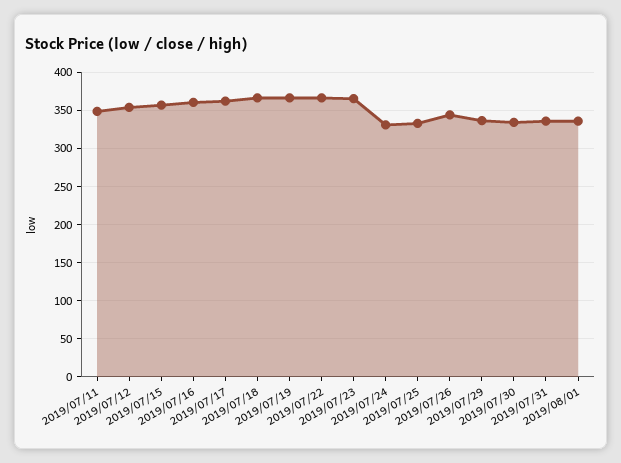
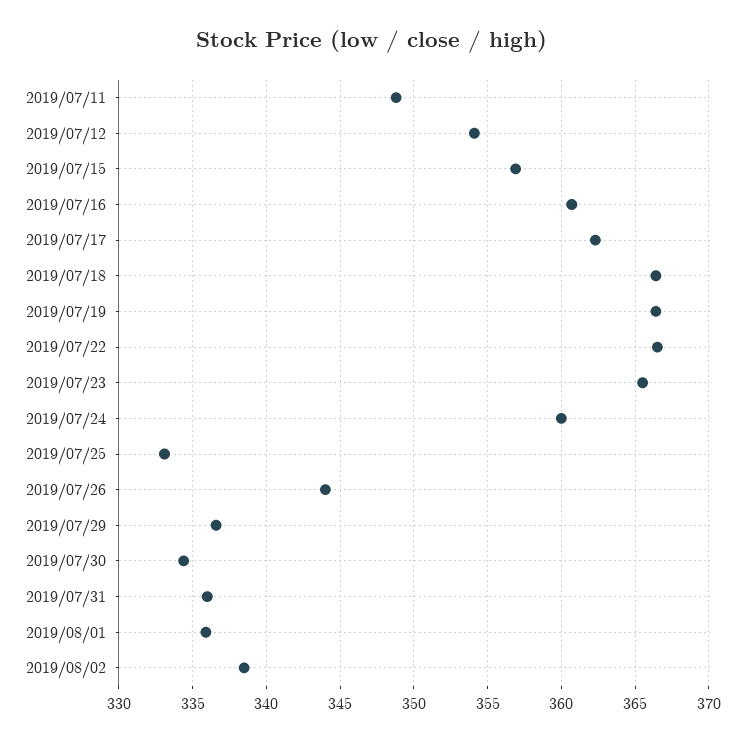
2019/07/24: 330 -> 360
2019/08/02: none -> 338.5

